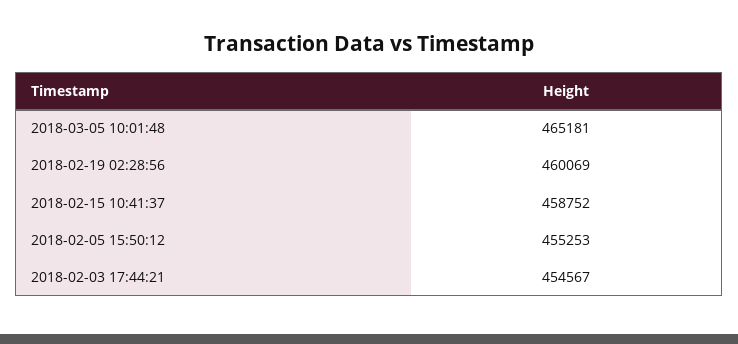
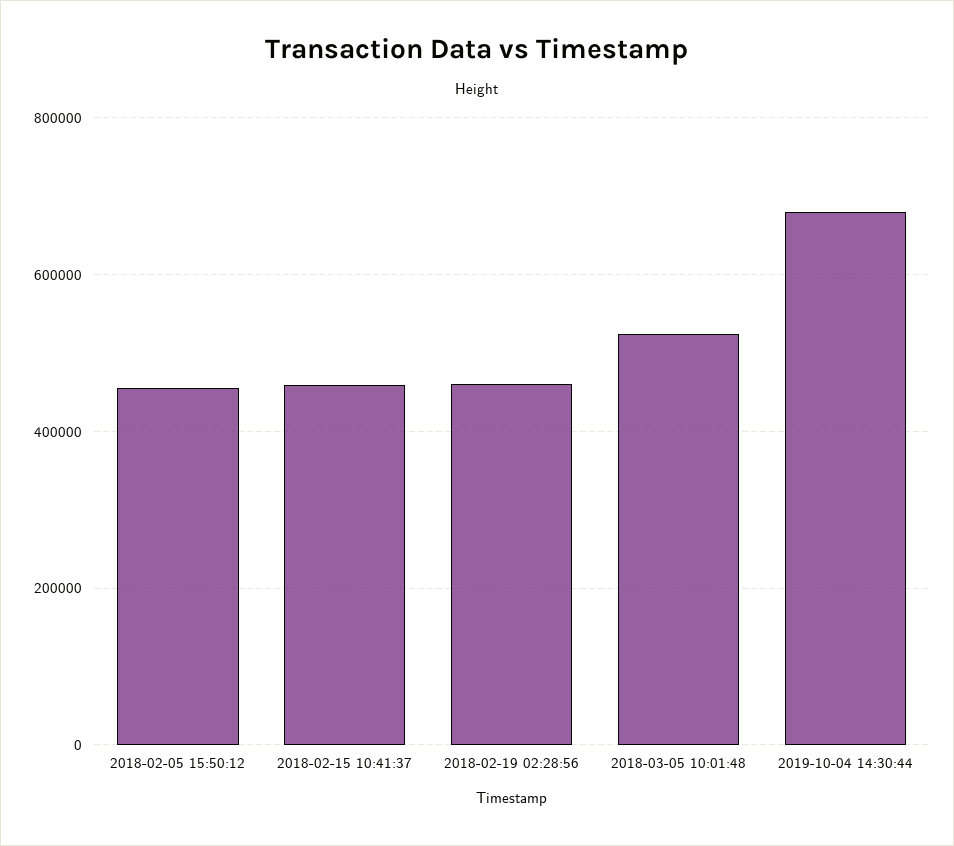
2018-03-05 10:01:48: 465181 -> 520000
2018-02-03 17:44:21: 454567 -> none
2019-10-04 14:30:44: none -> 680000

